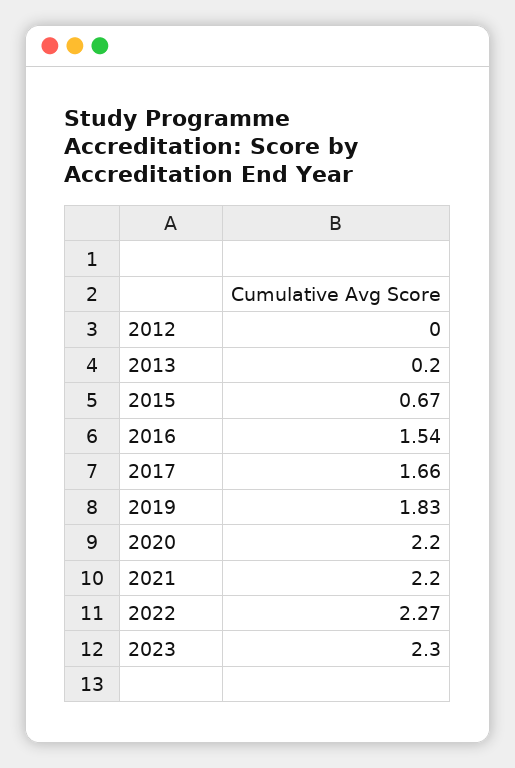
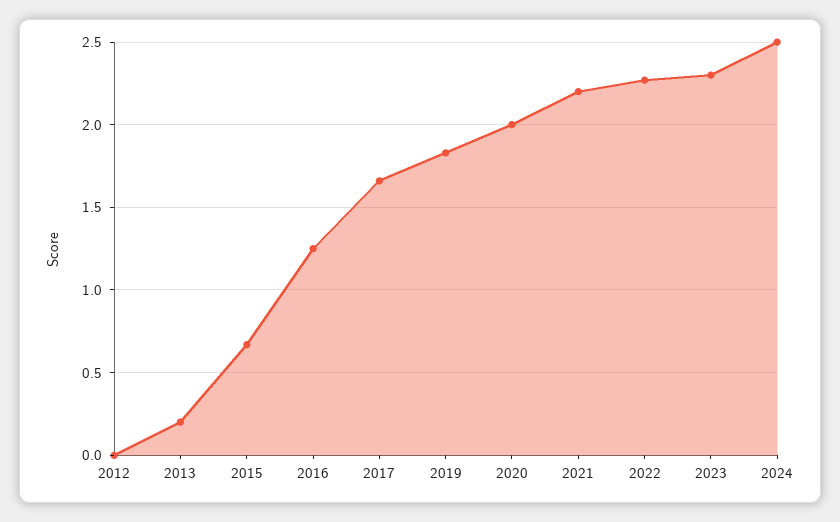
2016: 1.54 -> 1.25
2020: 2.2 -> 2
2024: none -> 2.5

